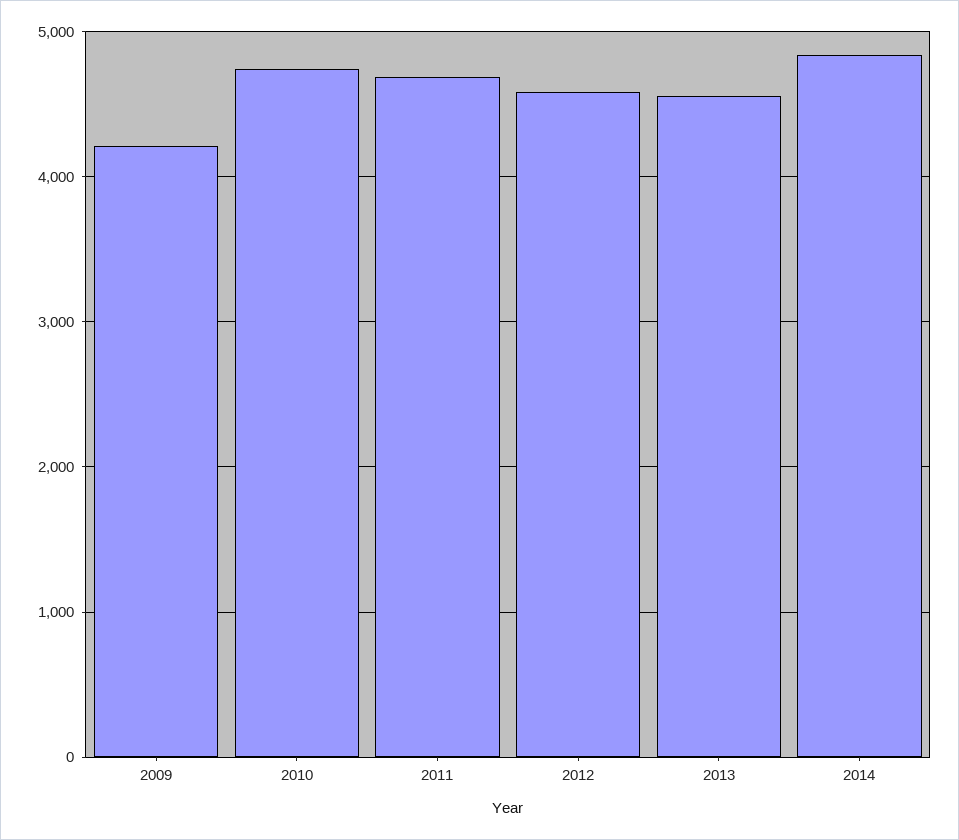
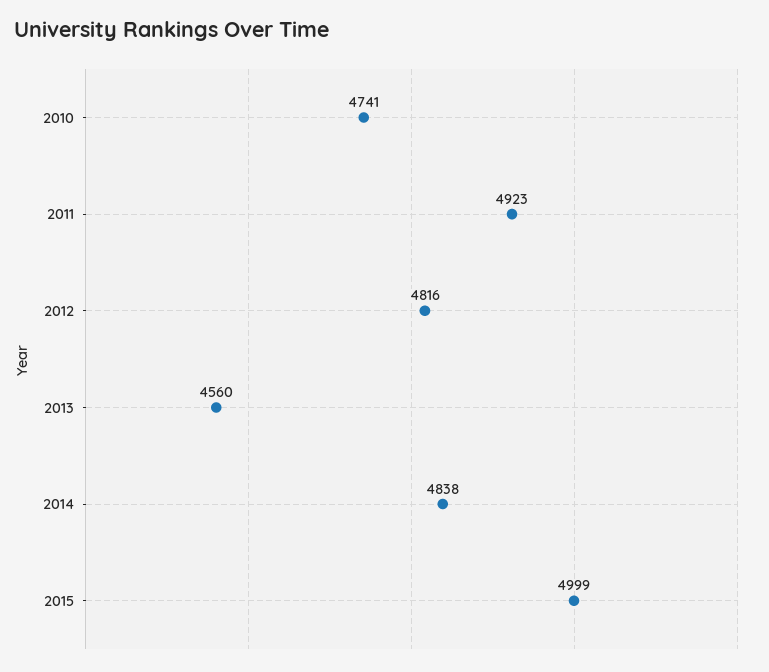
2009: 4200 -> none
2011: 4700 -> 4923
2012: 4600 -> 4816
2015: none -> 4999

